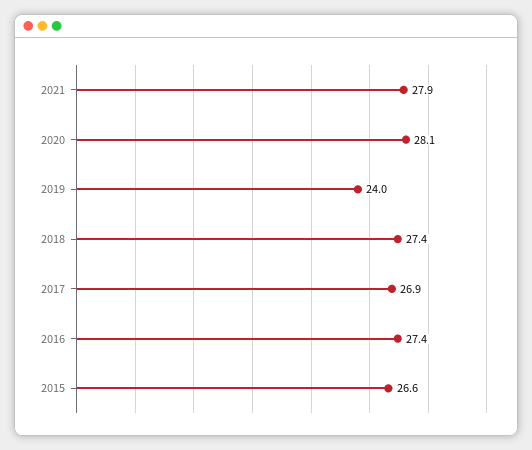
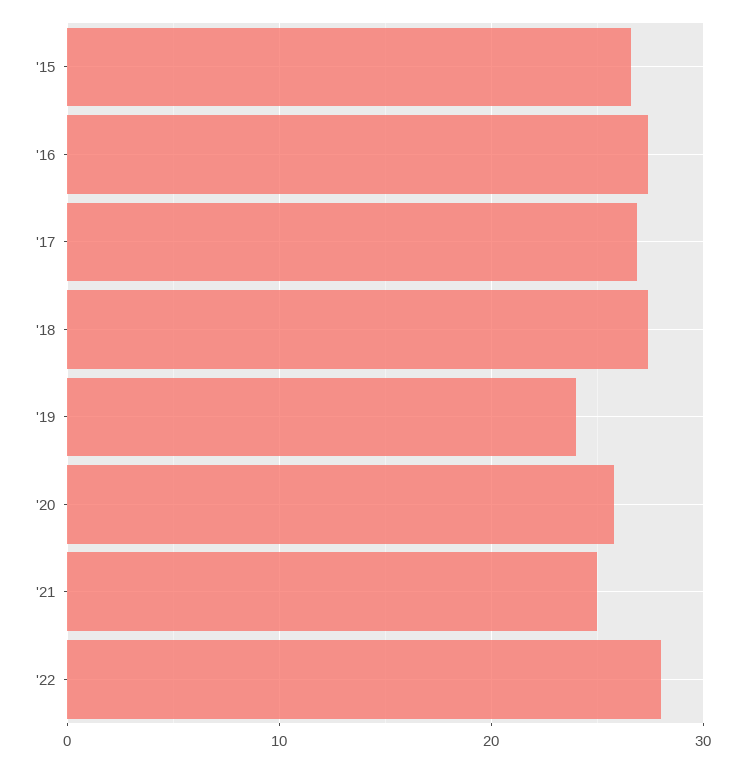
2021: 27.9 -> 25
2020: 28.1 -> 26
'22: none -> 28

